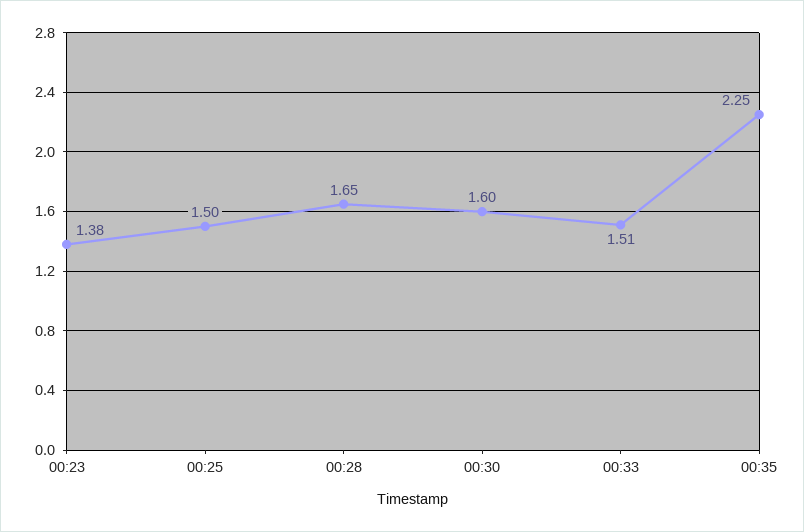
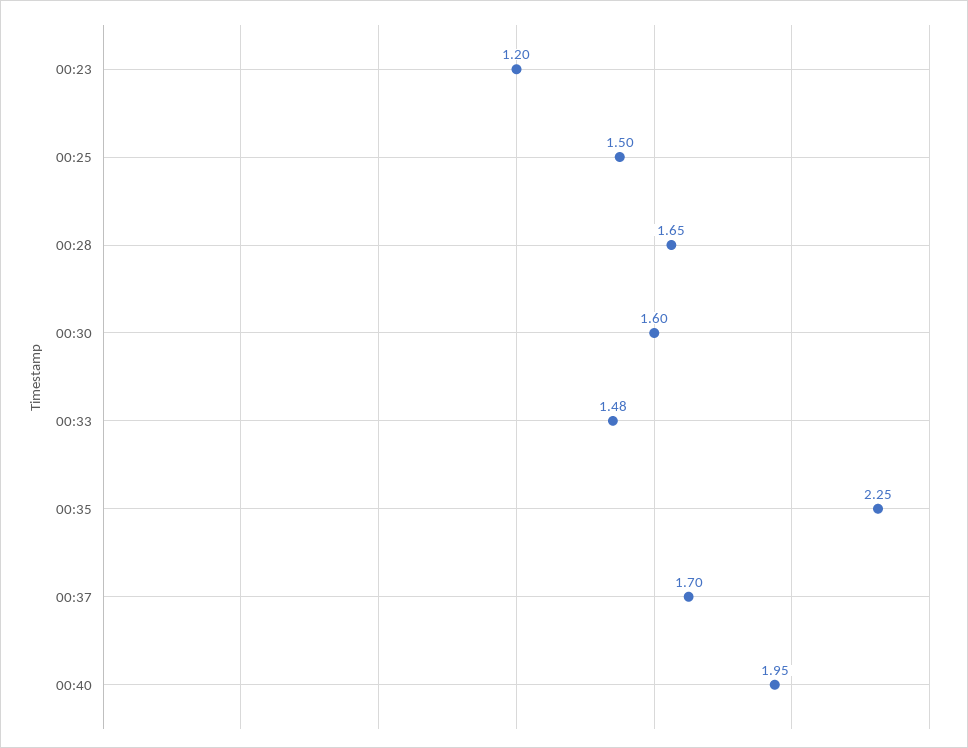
00:23: 1.38 -> 1.2
00:33: 1.51 -> 1.48
00:37: none -> 1.7
00:40: none -> 1.95

